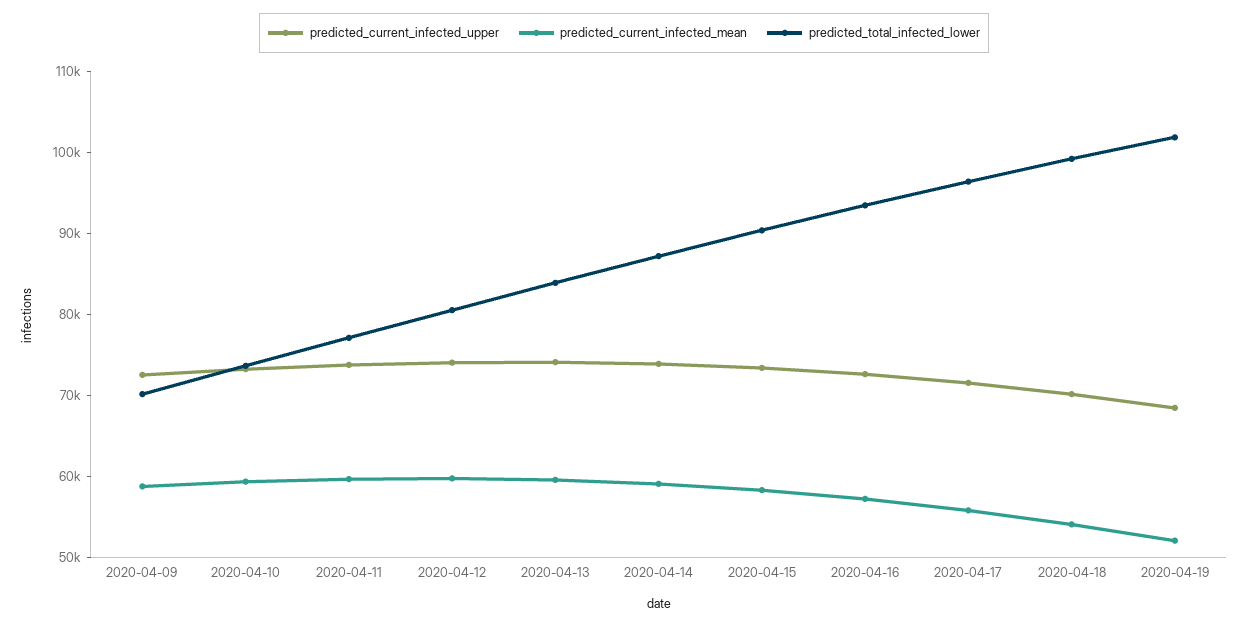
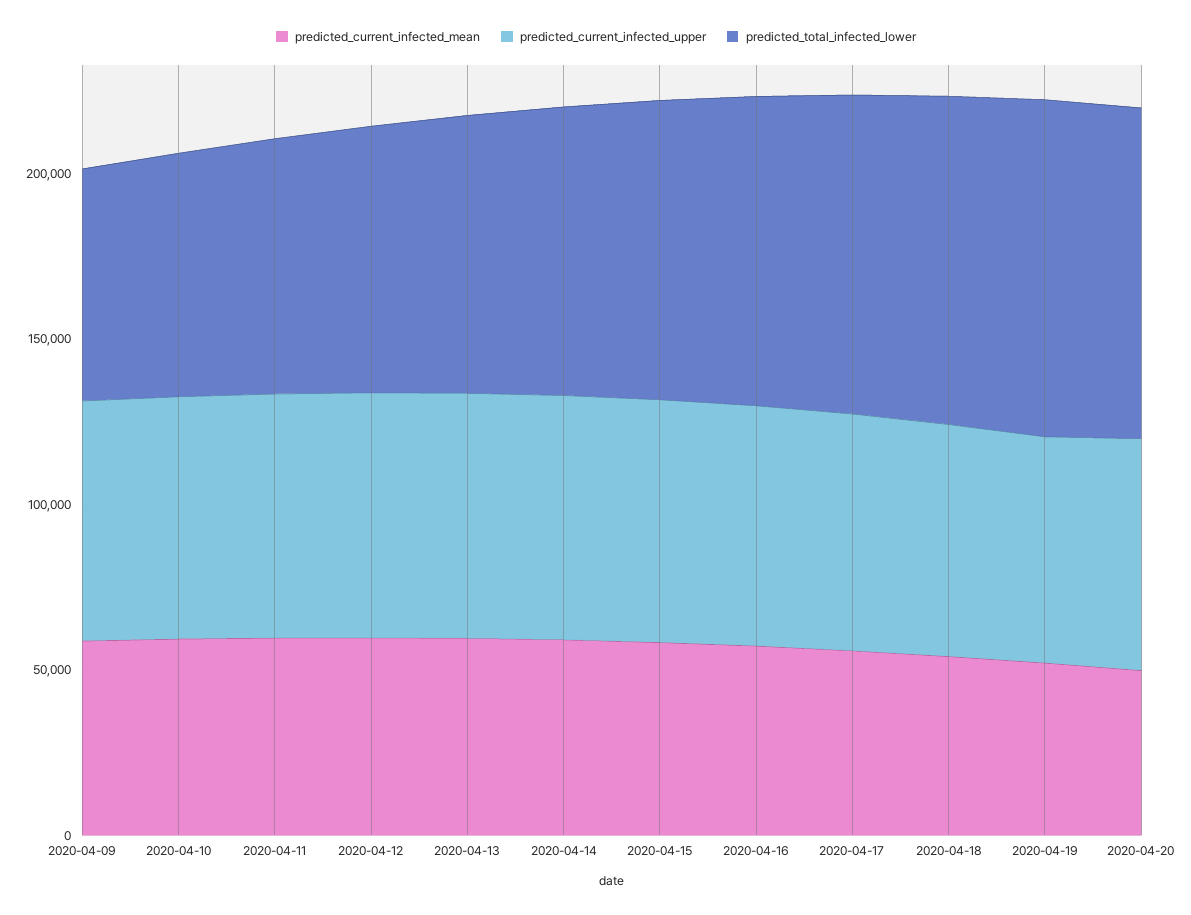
predicted_current_infected_mean, 2020-04-20: none -> 50000
predicted_current_infected_upper, 2020-04-20: none -> 70000
predicted_total_infected_lower, 2020-04-20: none -> 100000

